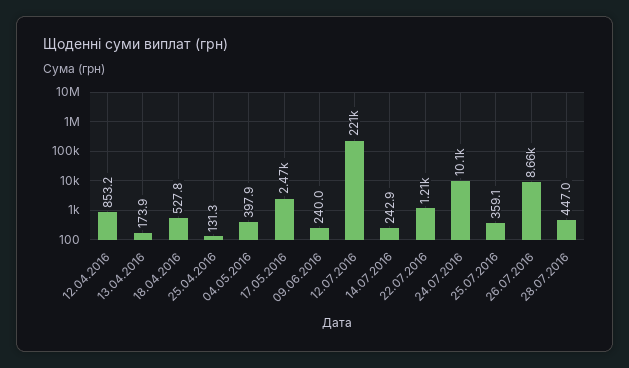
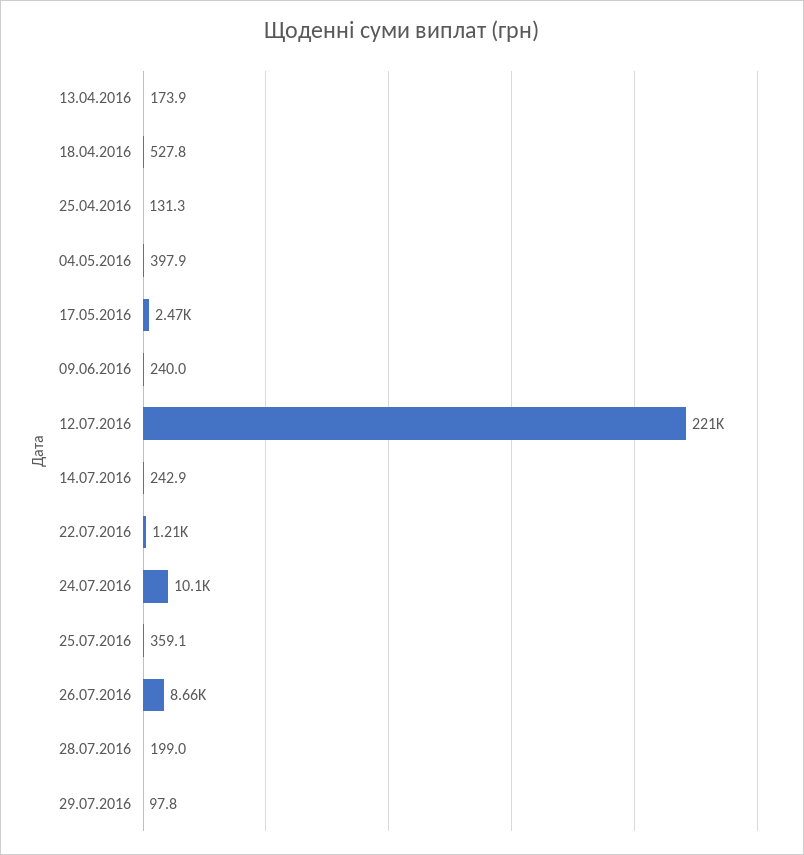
12.04.2016: 853.2 -> none
28.07.2016: 447 -> 199
29.07.2016: none -> 97.8

